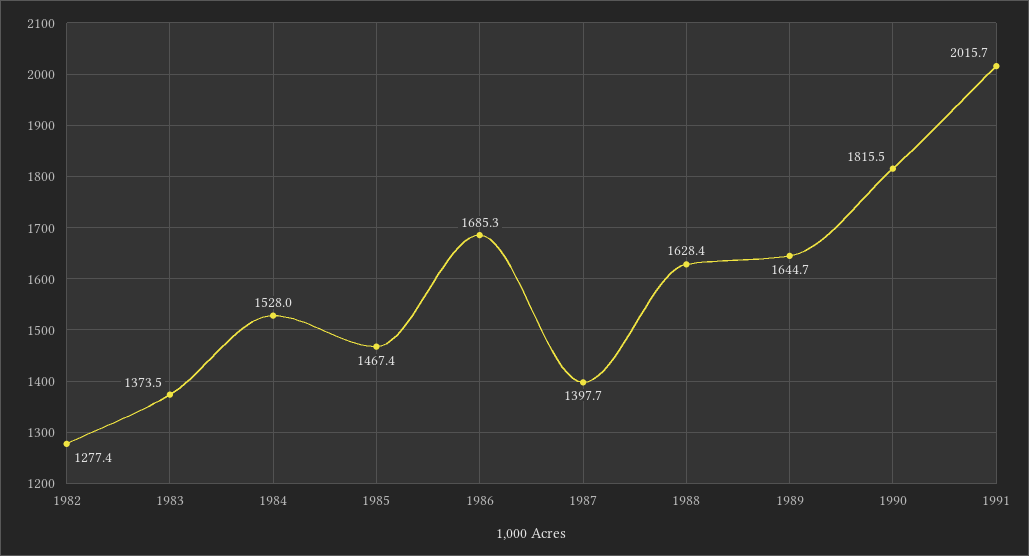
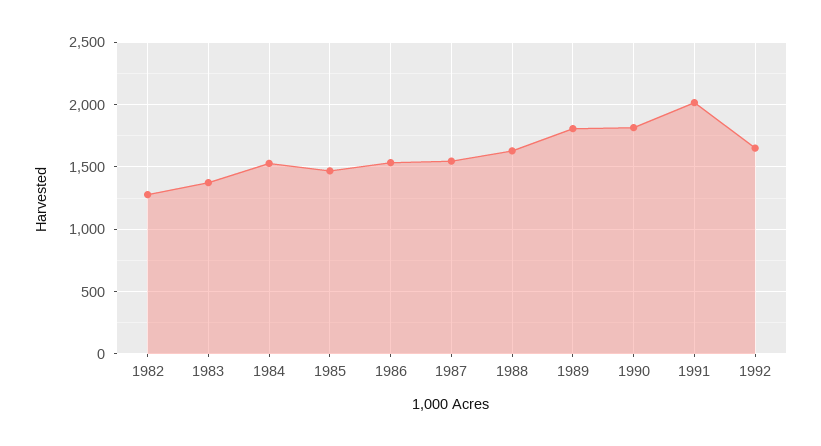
1986: 1685.3 -> 1550
1987: 1397.7 -> 1550
1989: 1644.7 -> 1800
1992: none -> 1650

